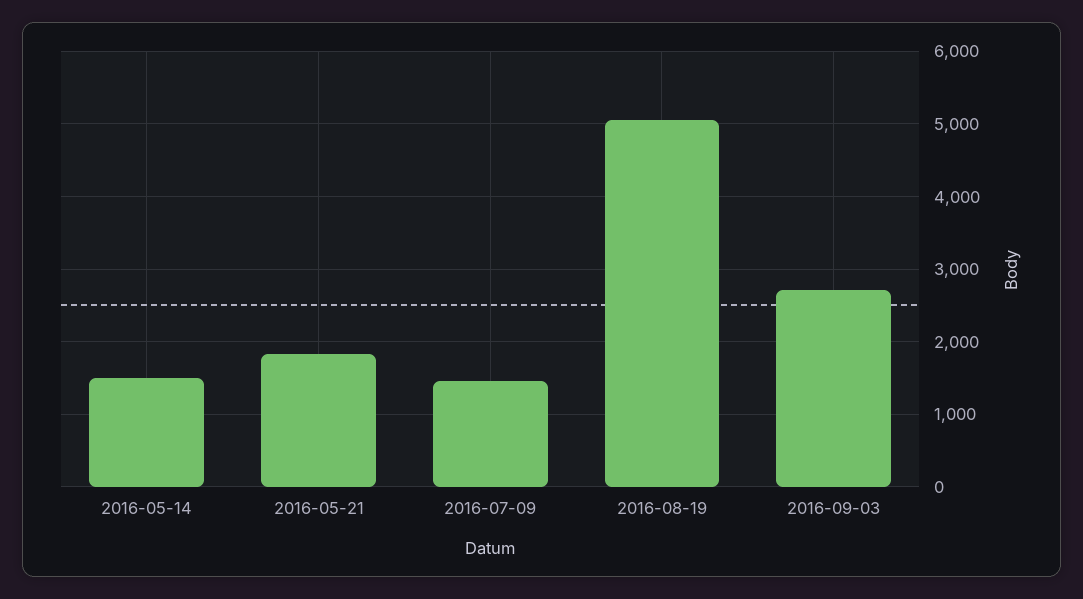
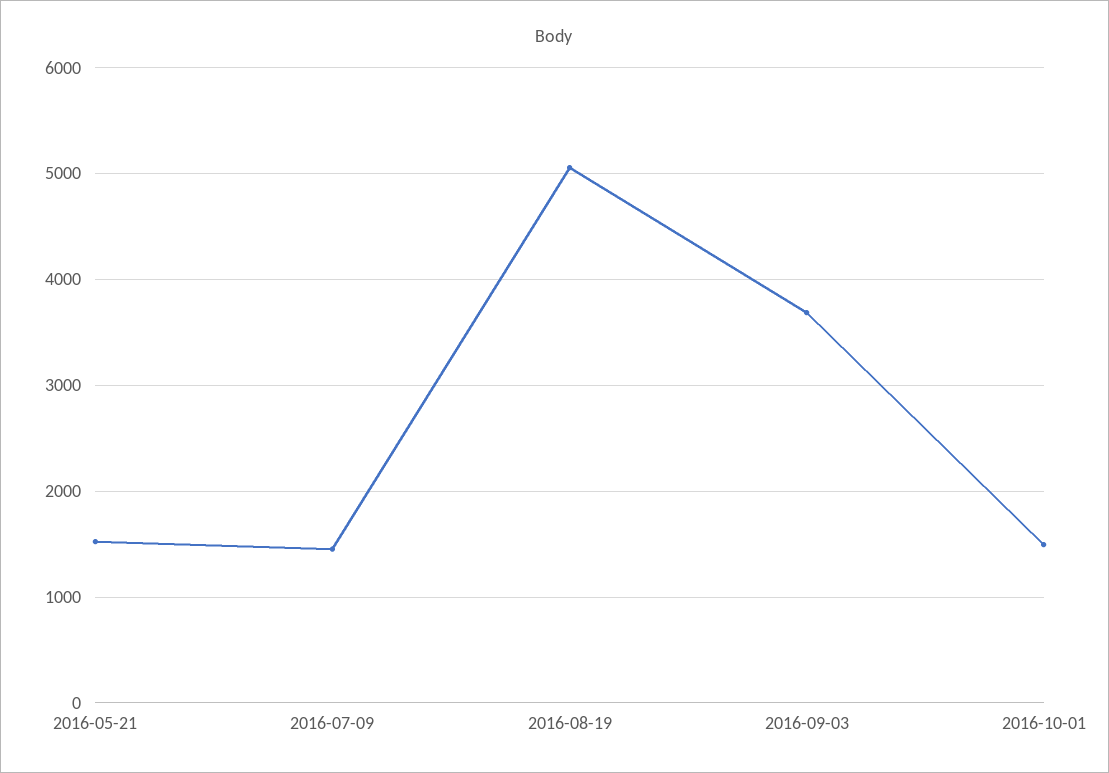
2016-05-14: 1500 -> none
2016-05-21: 1800 -> 1500
2016-09-03: 2700 -> 3700
2016-10-01: none -> 1500

